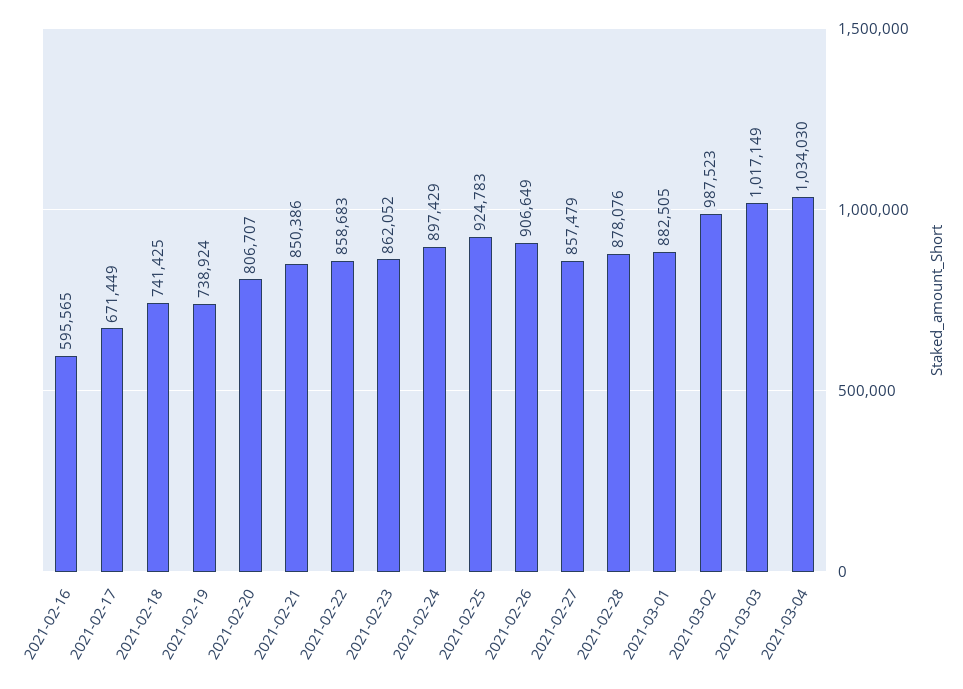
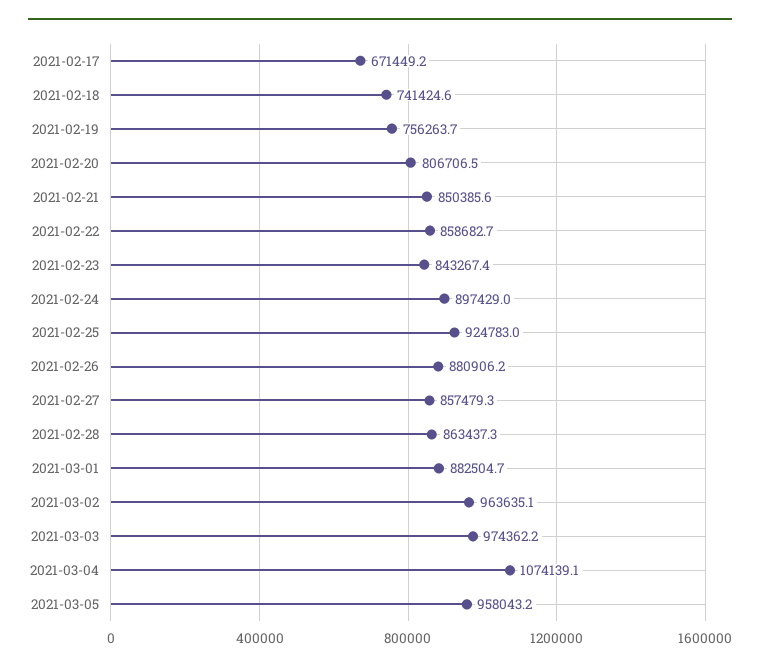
2021-02-16: 595565 -> none
2021-02-19: 738924 -> 756263.7
2021-02-23: 862052 -> 843267.4
2021-02-26: 906649 -> 880906.2
2021-02-28: 878076 -> 863437.3
2021-03-02: 987523 -> 963635.1
2021-03-03: 1017149 -> 974362.2
2021-03-04: 1034030 -> 1074139.1
2021-03-05: none -> 958043.2

